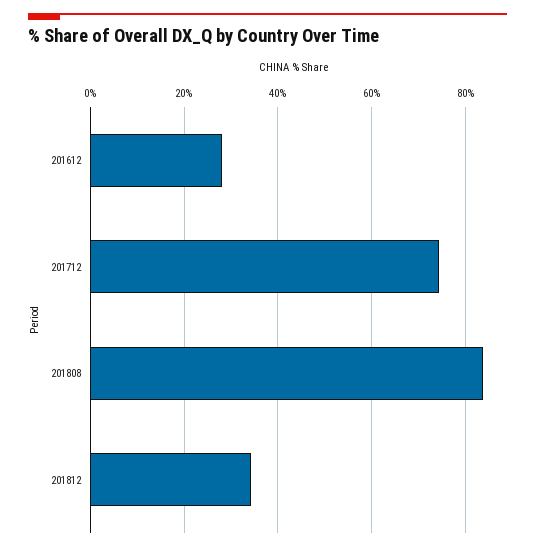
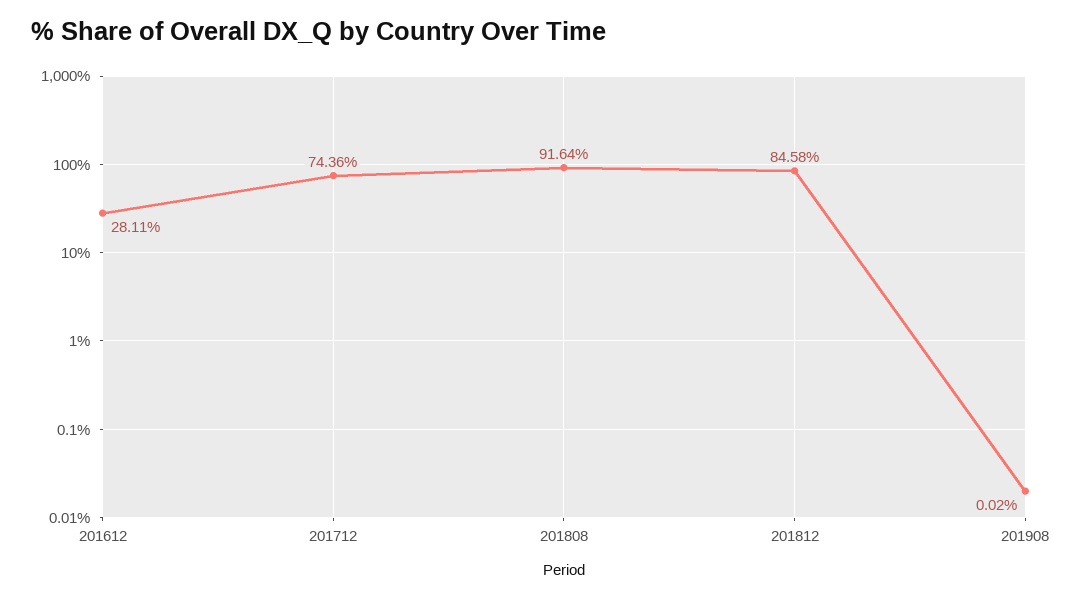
201808: 84 -> 91.64
201812: 34 -> 84.58
201908: none -> 0.02

